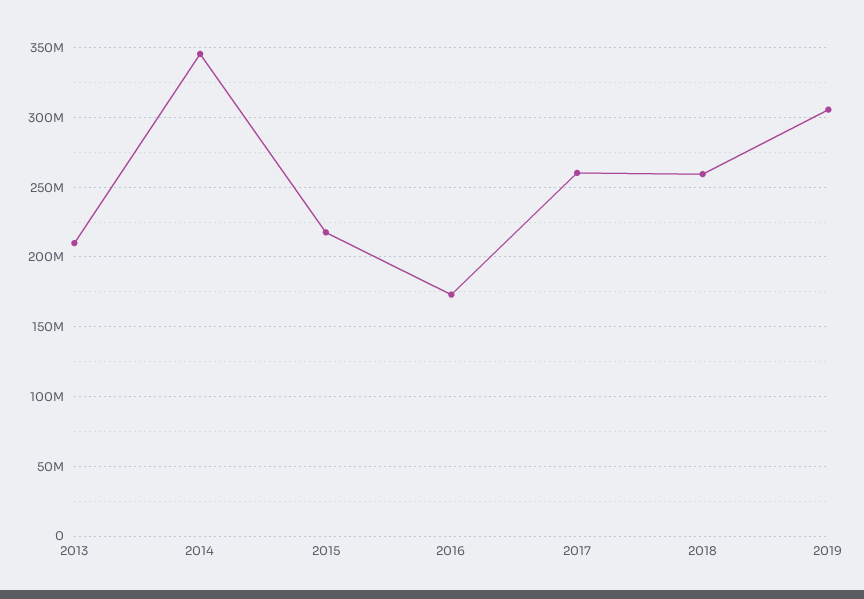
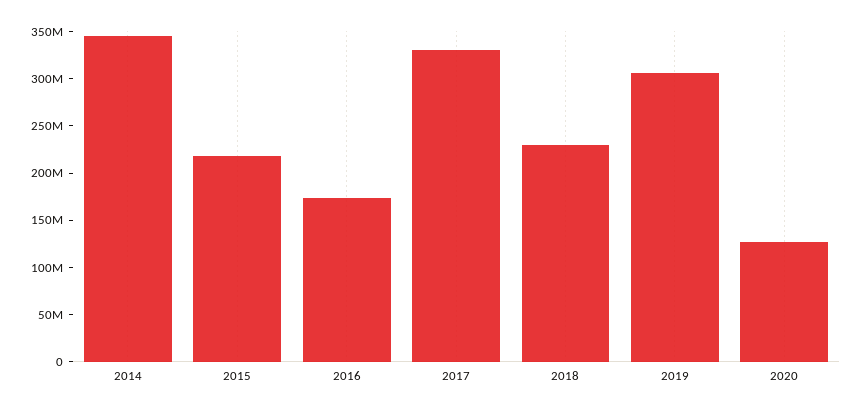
2013: 210000000 -> none
2017: 260000000 -> 330000000
2018: 260000000 -> 230000000
2020: none -> 130000000

